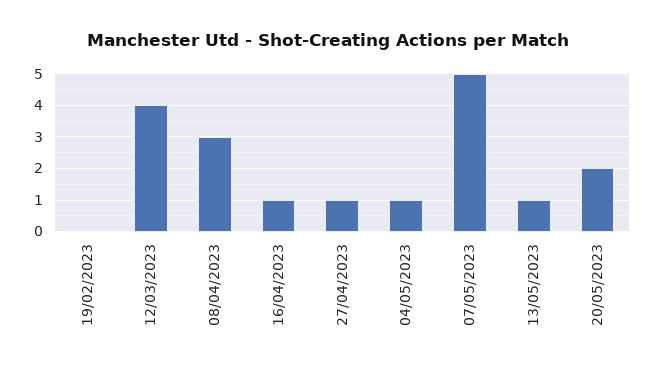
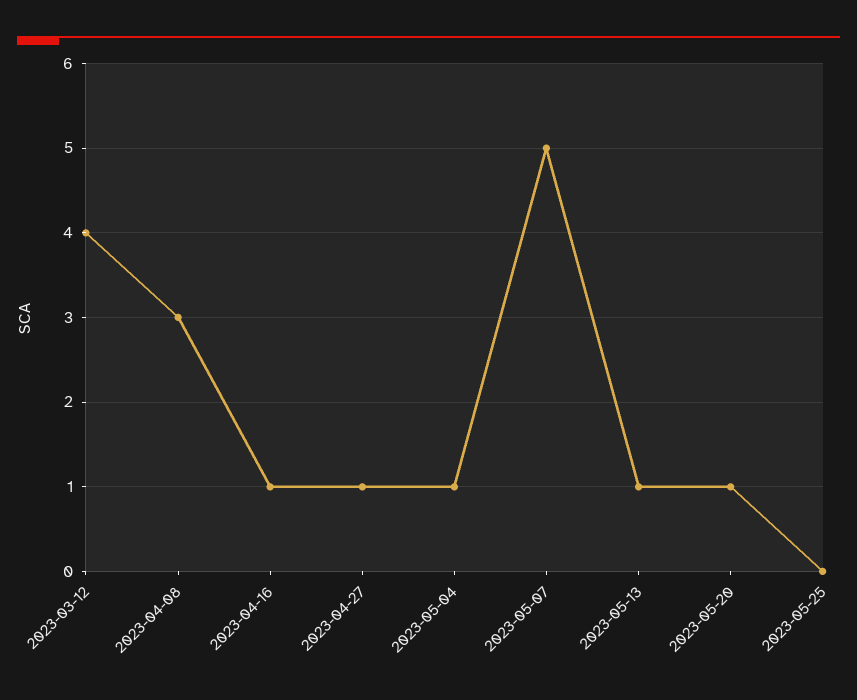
19/02/2023: 0 -> none
20/05/2023: 2 -> 1
2023-05-25: none -> 0

